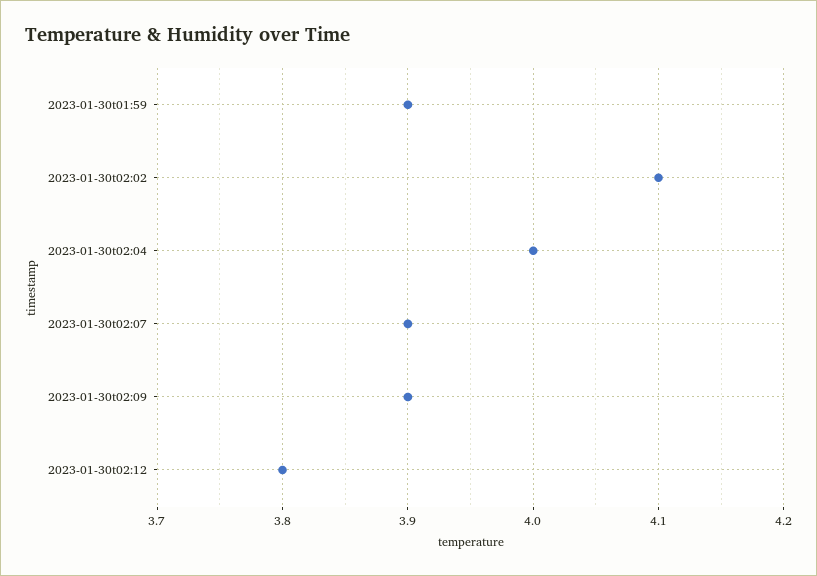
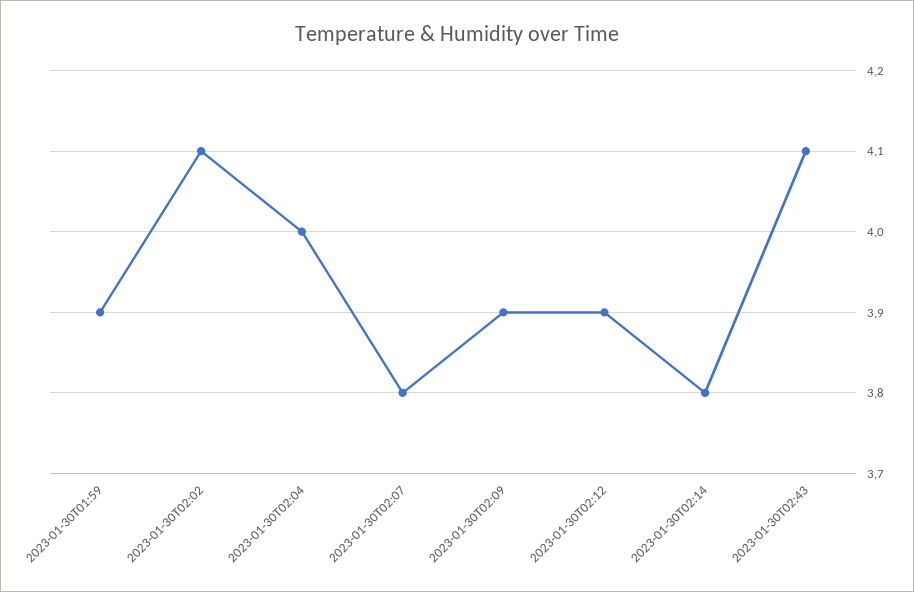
2023-01-30t02:07: 3.9 -> 3.8
2023-01-30t02:12: 3.8 -> 3.9
2023-01-30T02:14: none -> 3.8
2023-01-30T02:43: none -> 4.1

